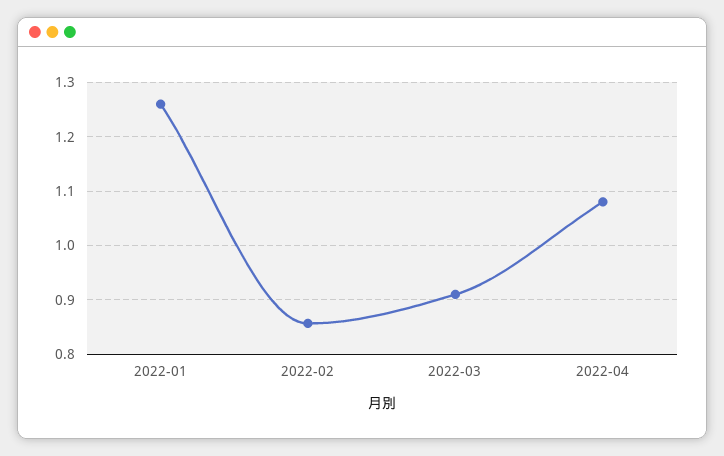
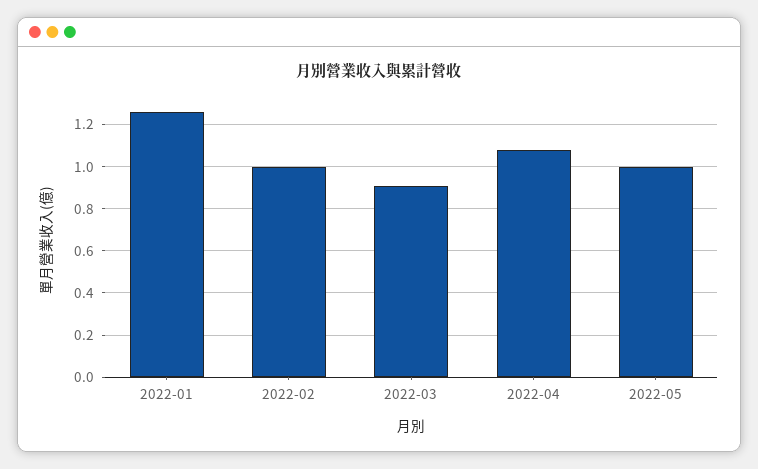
2022-02: 0.86 -> 1
2022-05: none -> 1

